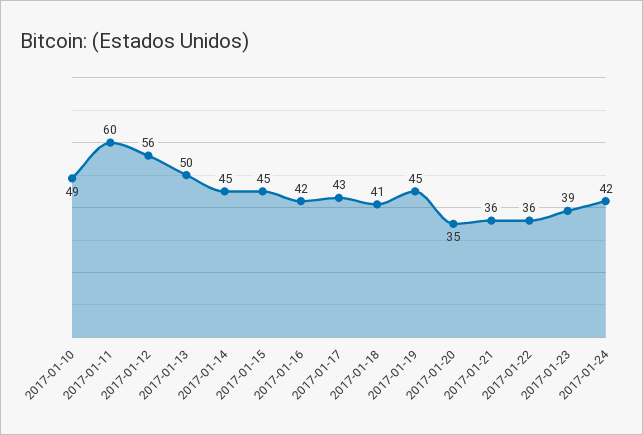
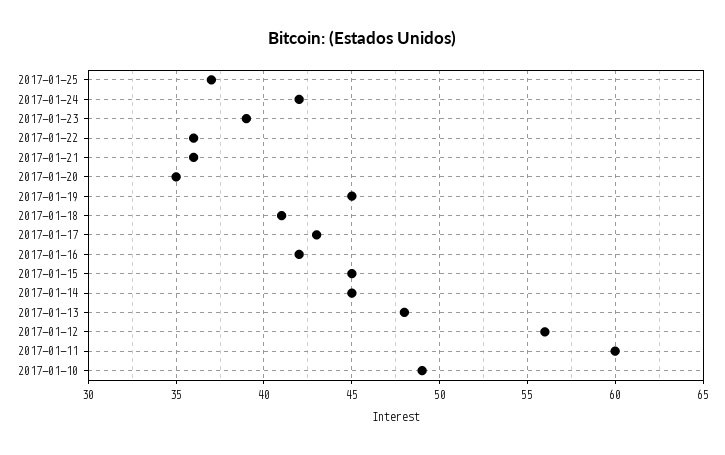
2017-01-13: 50 -> 48
2017-01-25: none -> 37

